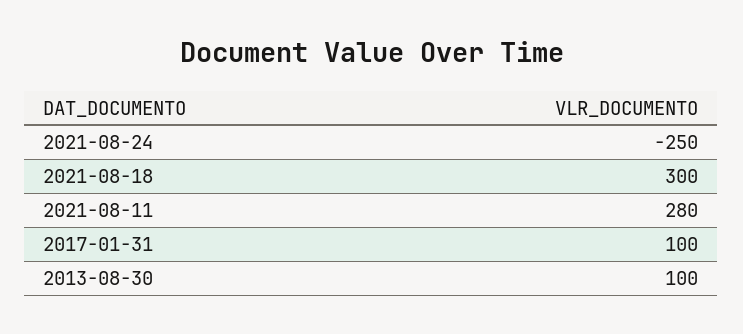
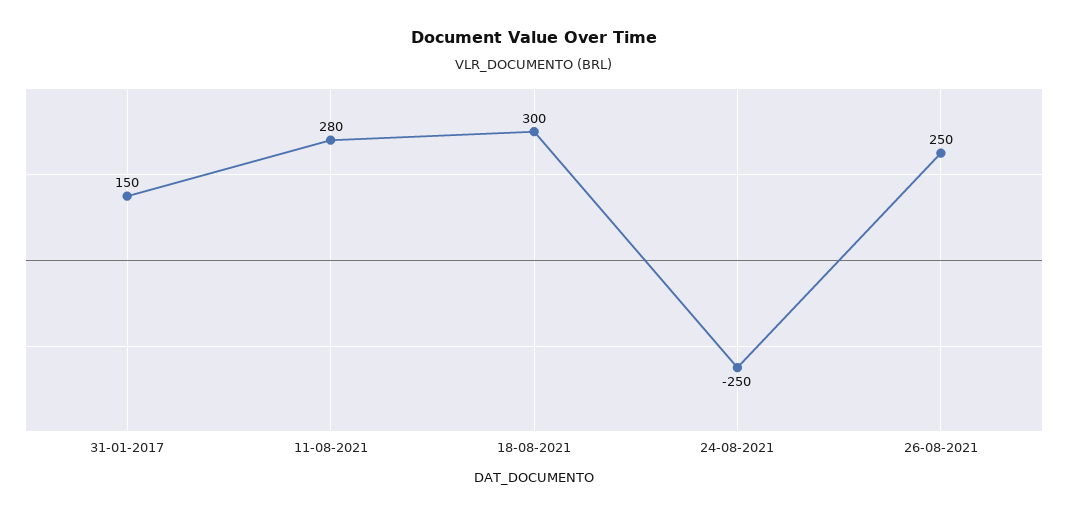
2017-01-31: 100 -> 150
2013-08-30: 100 -> none
26-08-2021: none -> 250

